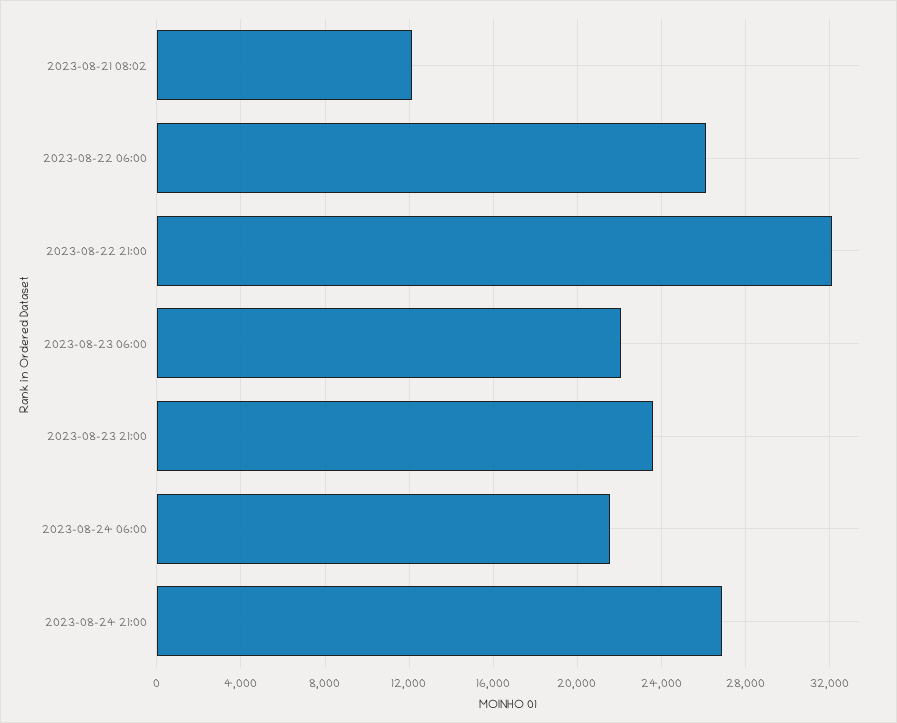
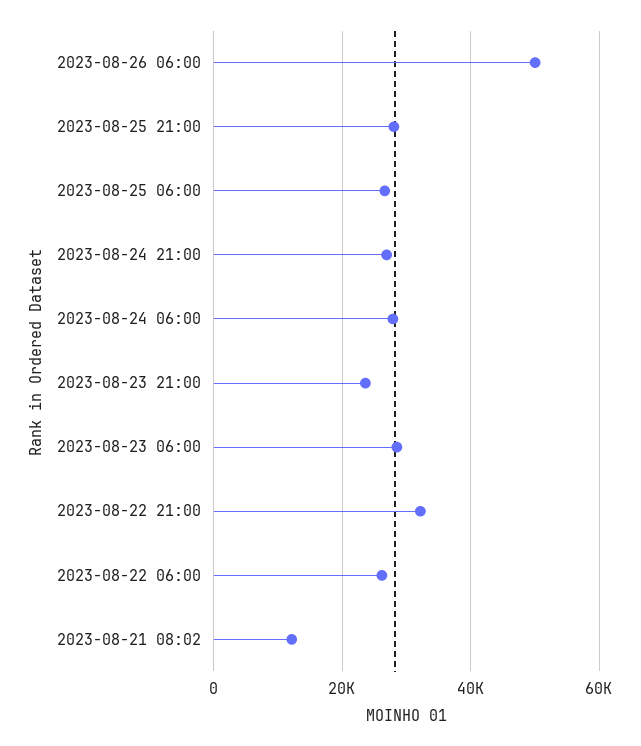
2023-08-23 06:00: 22000 -> 28000
2023-08-24 06:00: 21500 -> 28000
2023-08-26 06:00: none -> 50000
2023-08-25 21:00: none -> 28000
2023-08-25 06:00: none -> 26000

